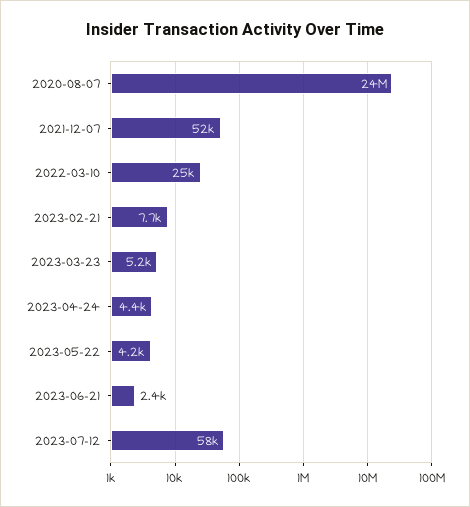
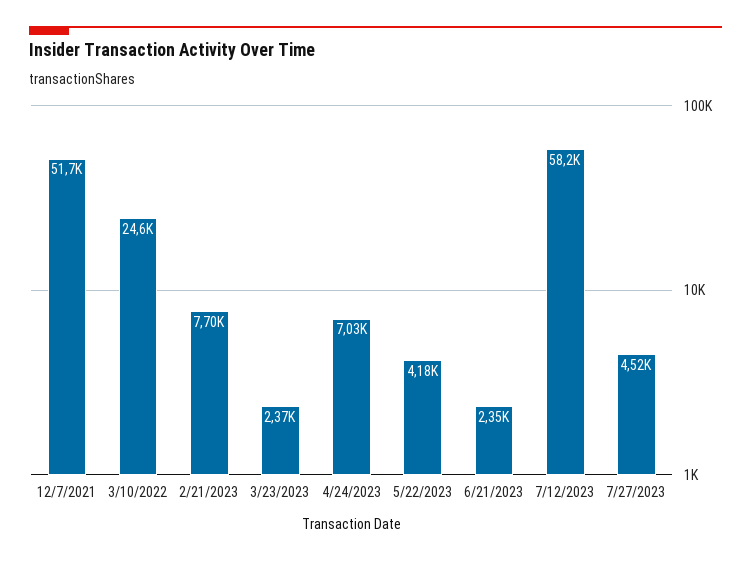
2020-08-07: 24000000 -> none
2023-03-23: 5200 -> 2370
2023-04-24: 4400 -> 7030
7/27/2023: none -> 4520

